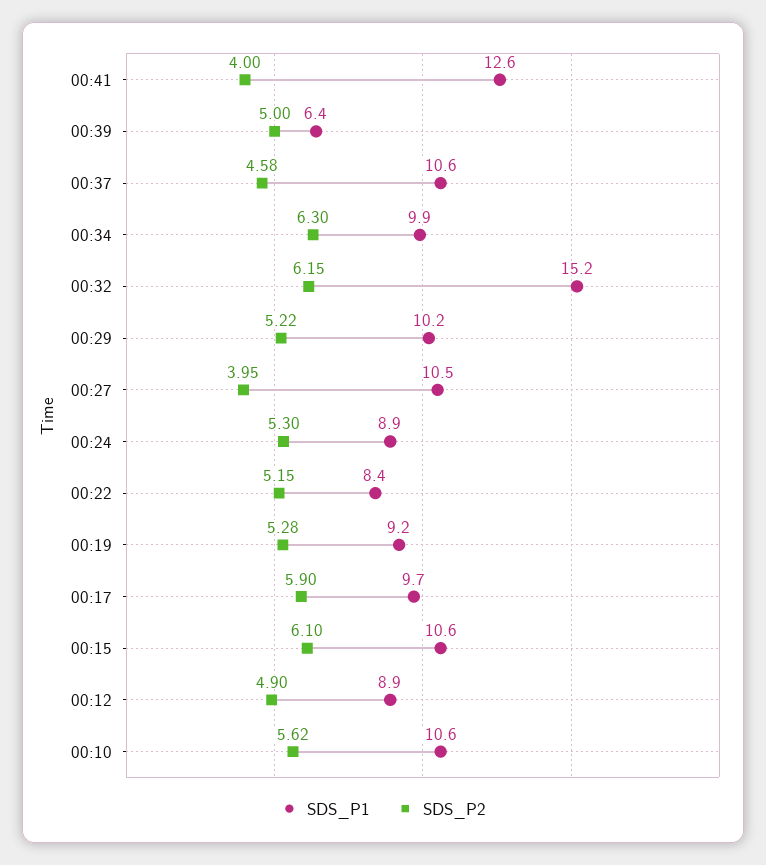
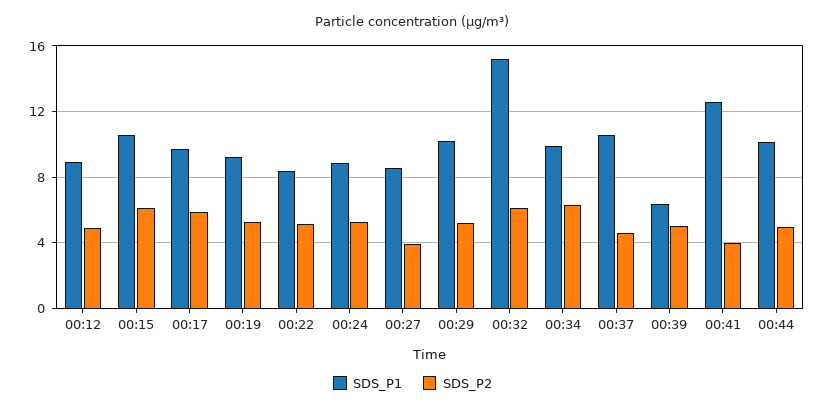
SDS_P1, 00:27: 10.5 -> 8.5
SDS_P1, 00:10: 10.6 -> none
SDS_P2, 00:10: 5.62 -> none
SDS_P1, 00:44: none -> 10
SDS_P2, 00:44: none -> 5

